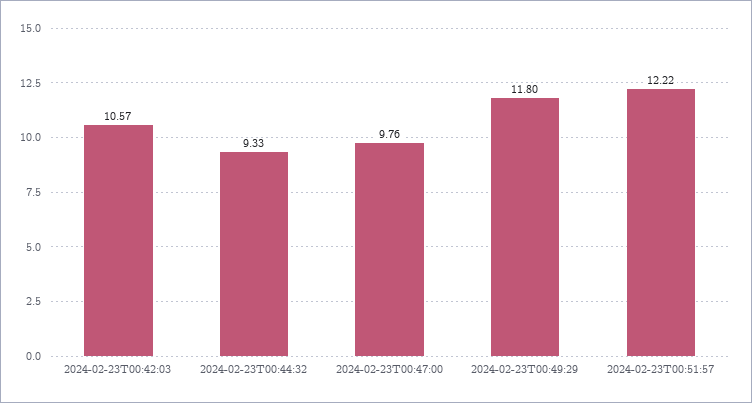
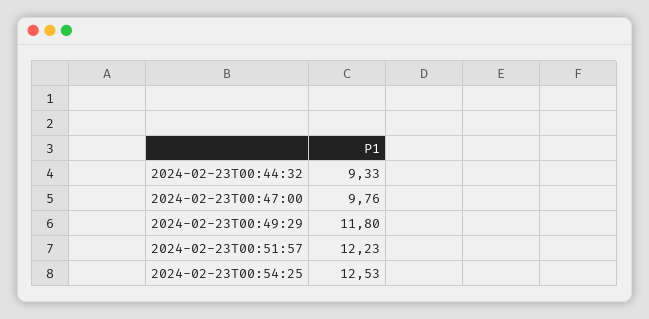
2024-02-23T00:42:03: 10.57 -> none
2024-02-23T00:51:57: 12.22 -> 12.23
2024-02-23T00:54:25: none -> 12.53

